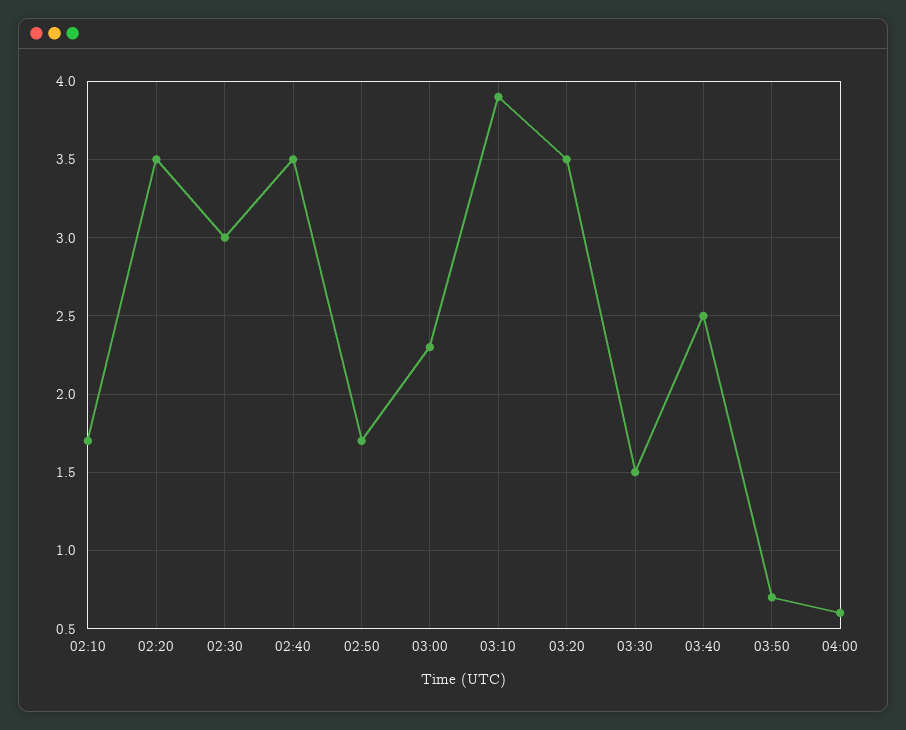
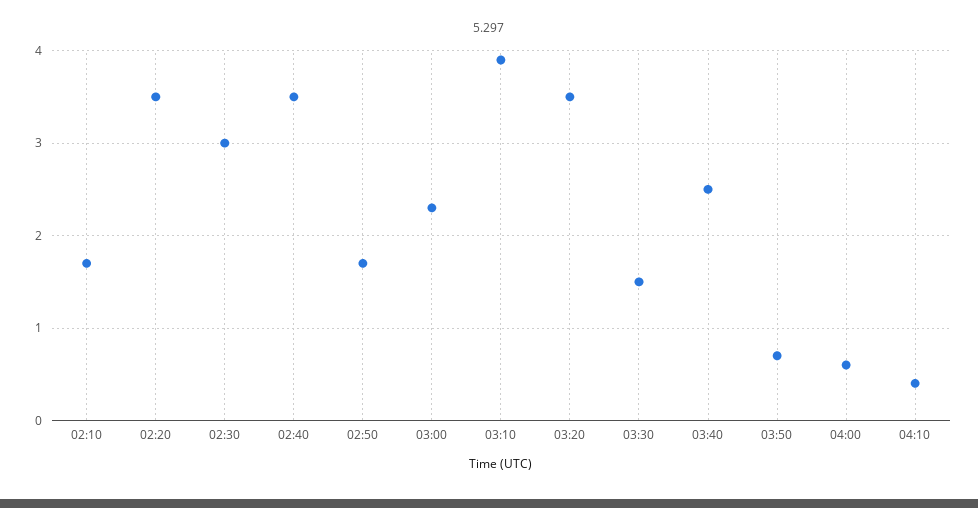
04:10: none -> 0.4

